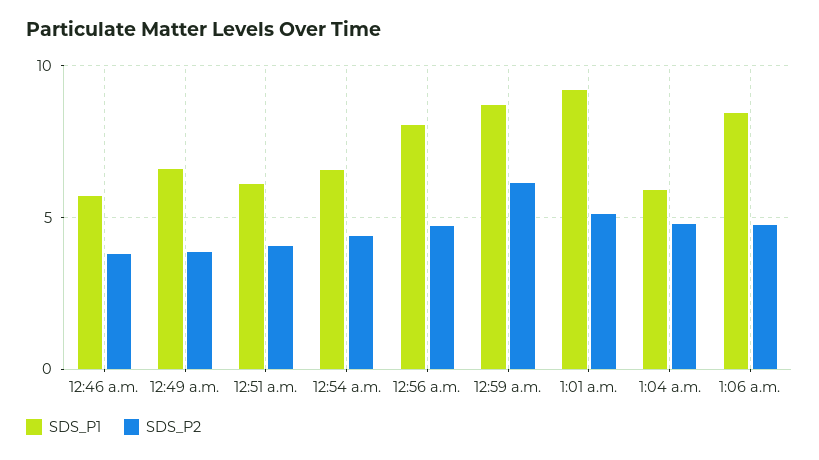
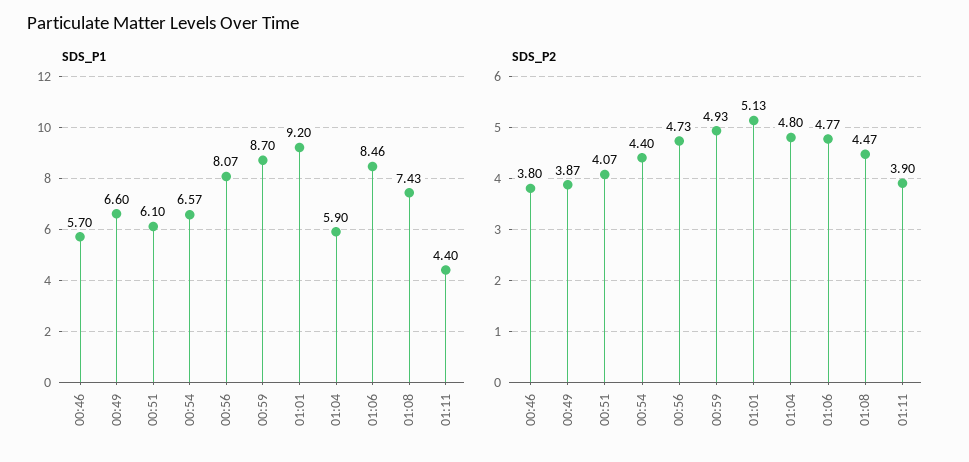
SDS_P2, 12:59 a.m.: 6 -> 4.93
SDS_P1, 01:08: none -> 7.43
SDS_P1, 01:11: none -> 4.4
SDS_P2, 01:08: none -> 4.47
SDS_P2, 01:11: none -> 3.9

